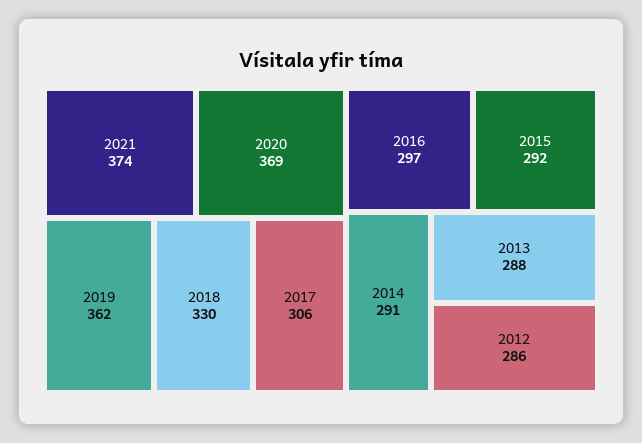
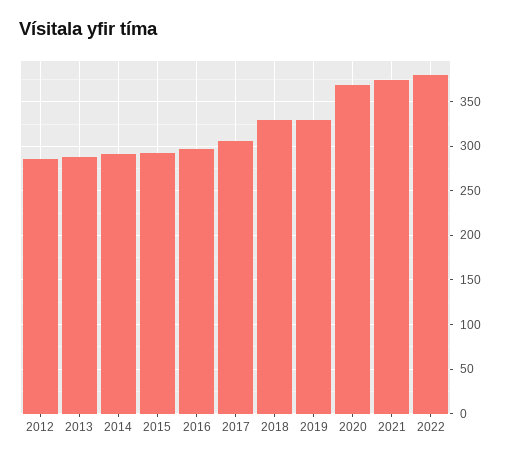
2019: 362 -> 330
2022: none -> 380

